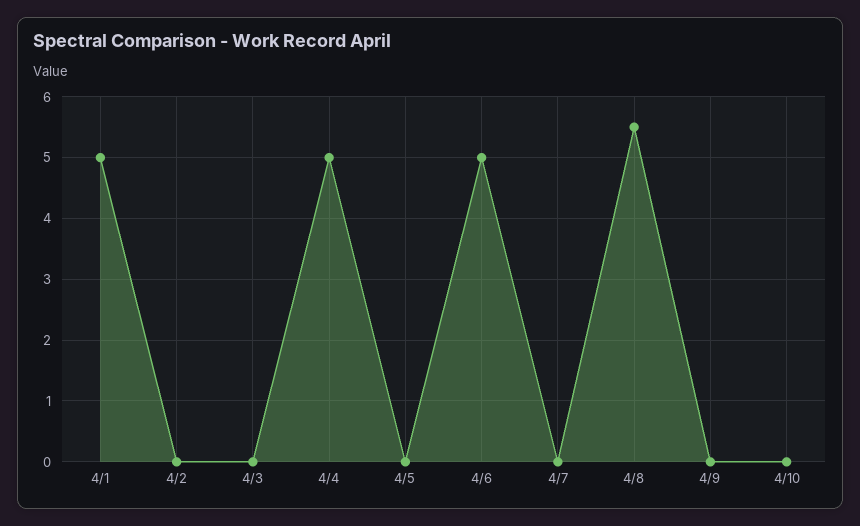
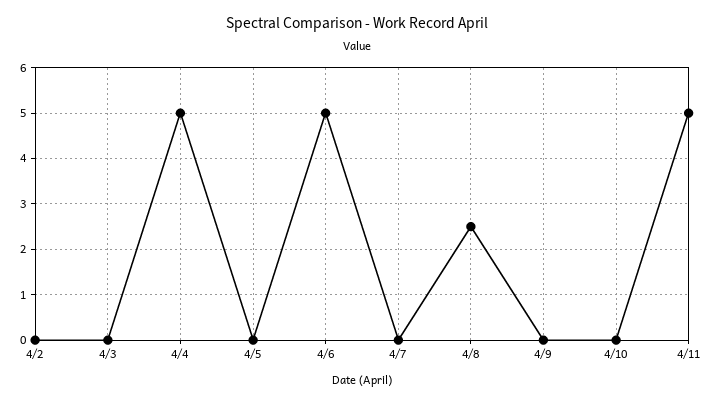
4/1: 5 -> none
4/8: 5.5 -> 2.5
4/11: none -> 5

